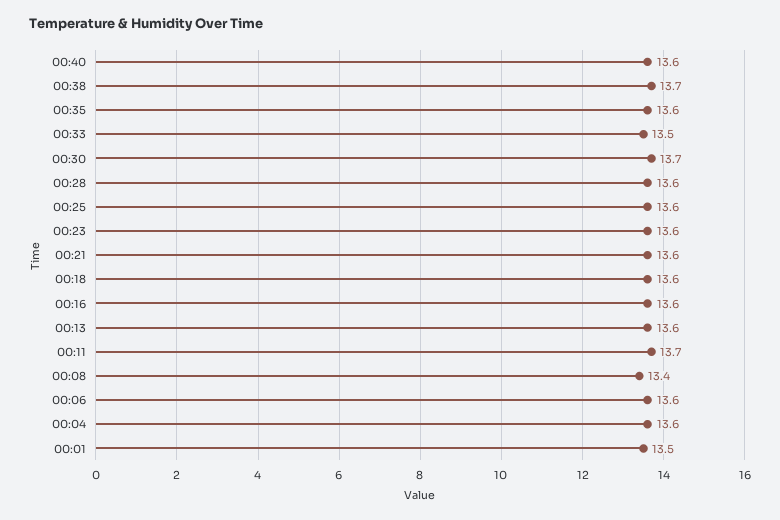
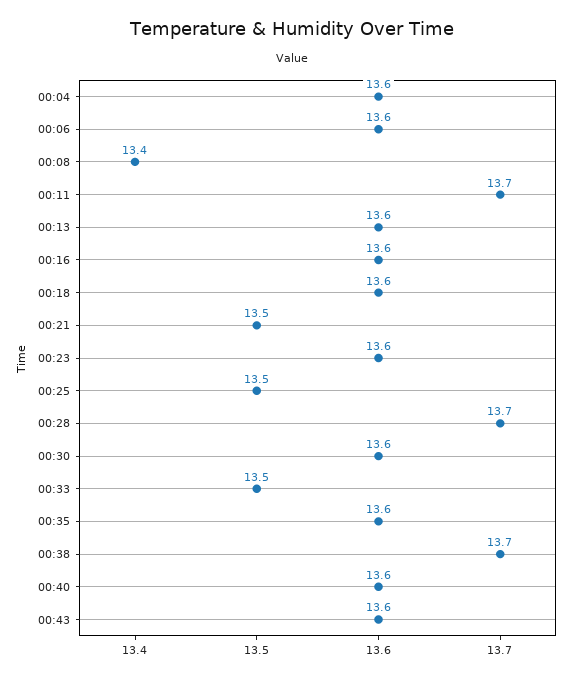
00:30: 13.7 -> 13.6
00:28: 13.6 -> 13.7
00:25: 13.6 -> 13.5
00:21: 13.6 -> 13.5
00:01: 13.5 -> none
00:43: none -> 13.6

